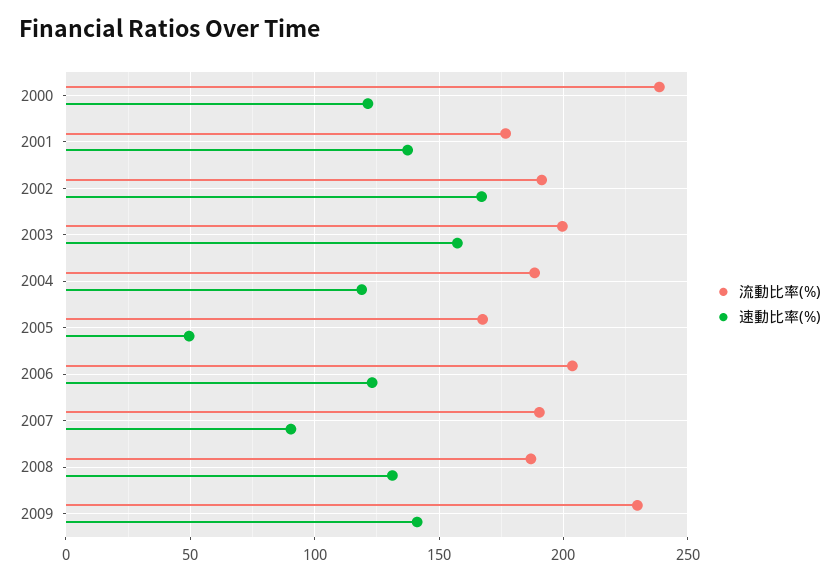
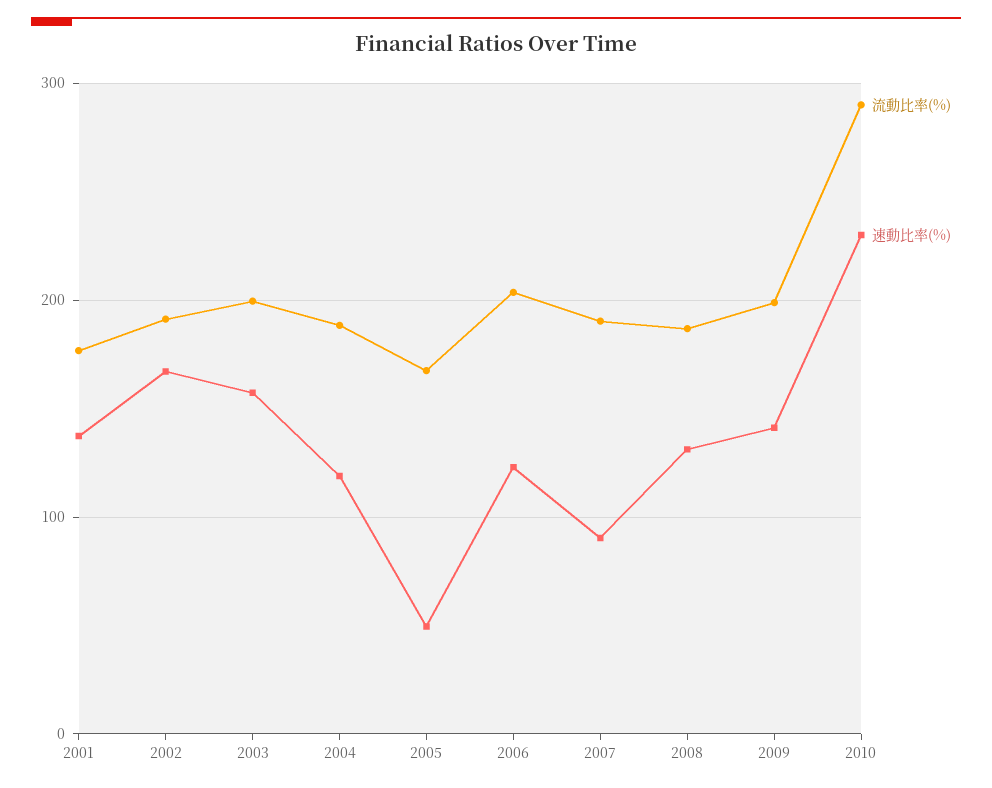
流動比率(%), 2000: 240 -> none
速動比率(%), 2000: 120 -> none
流動比率(%), 2009: 230 -> 200
流動比率(%), 2010: none -> 290
速動比率(%), 2010: none -> 230

